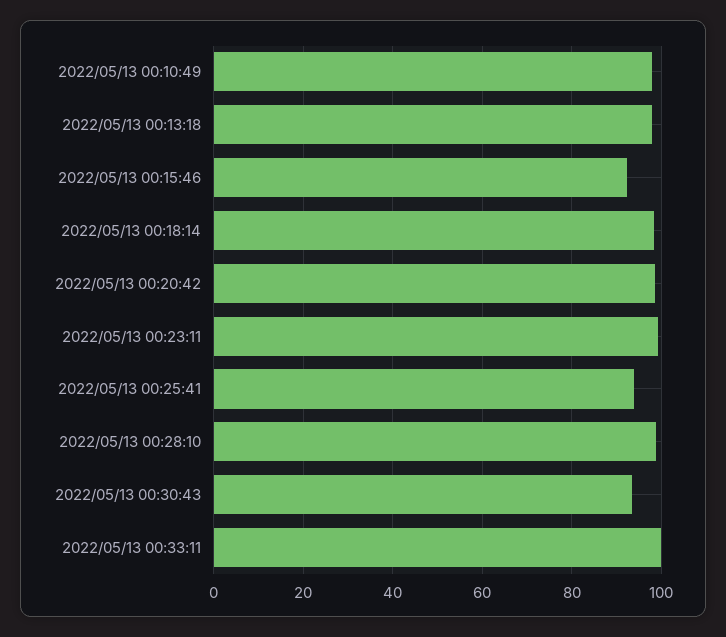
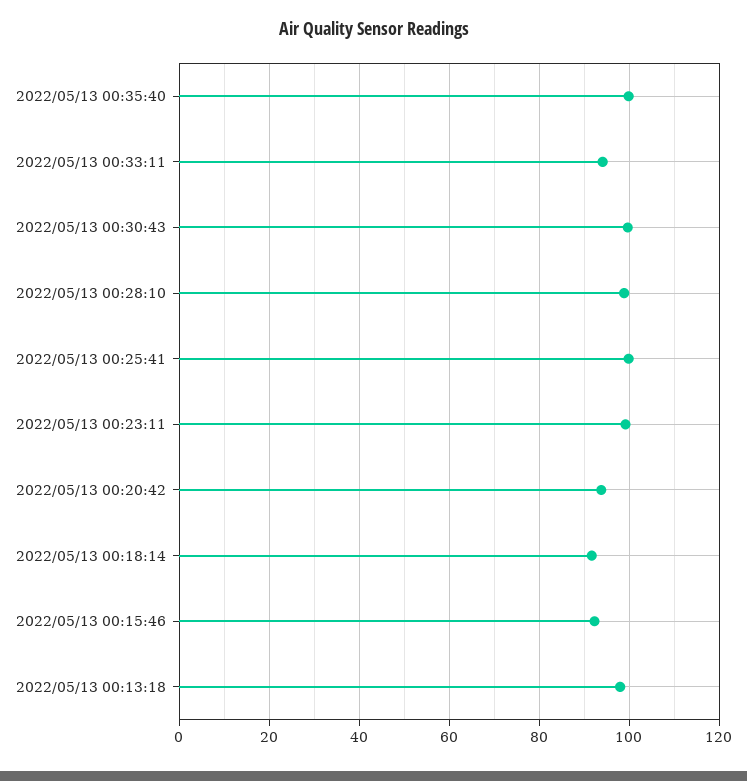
2022/05/13 00:10:49: 98 -> none
2022/05/13 00:18:14: 98 -> 92
2022/05/13 00:20:42: 98 -> 94
2022/05/13 00:25:41: 94 -> 100
2022/05/13 00:30:43: 94 -> 100
2022/05/13 00:33:11: 100 -> 94
2022/05/13 00:35:40: none -> 100

